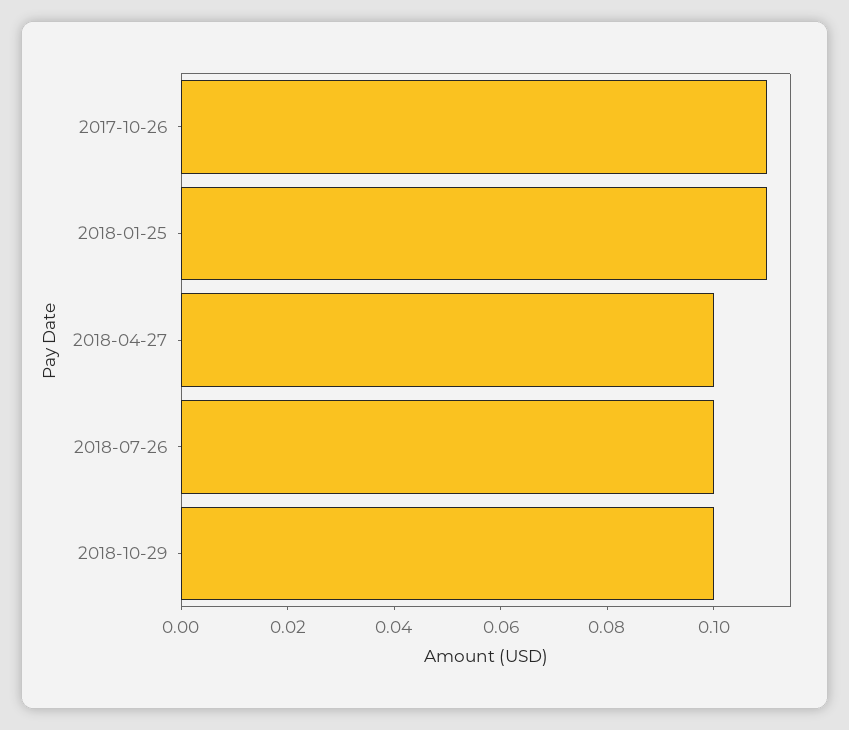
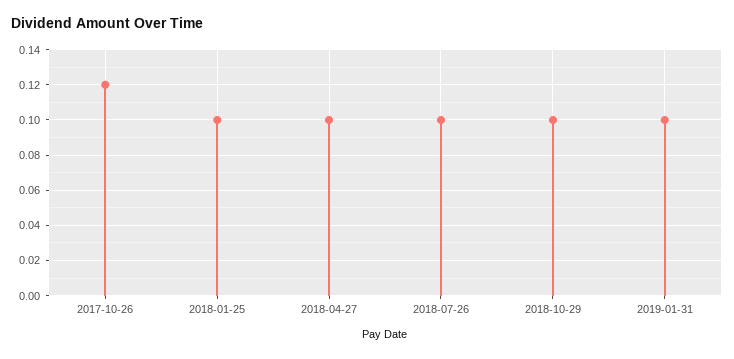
2017-10-26: 0.11 -> 0.12
2018-01-25: 0.11 -> 0.1
2019-01-31: none -> 0.1

